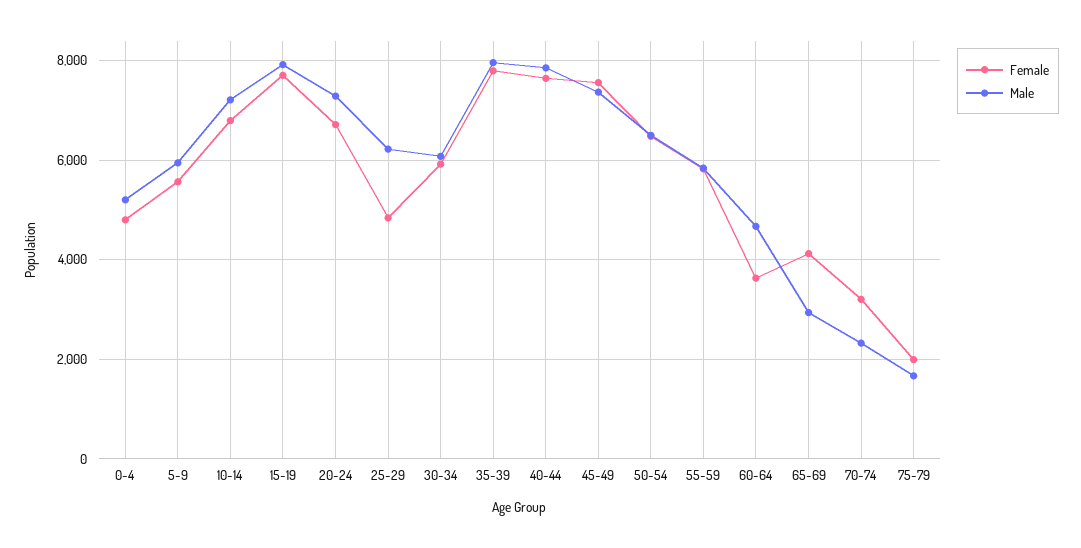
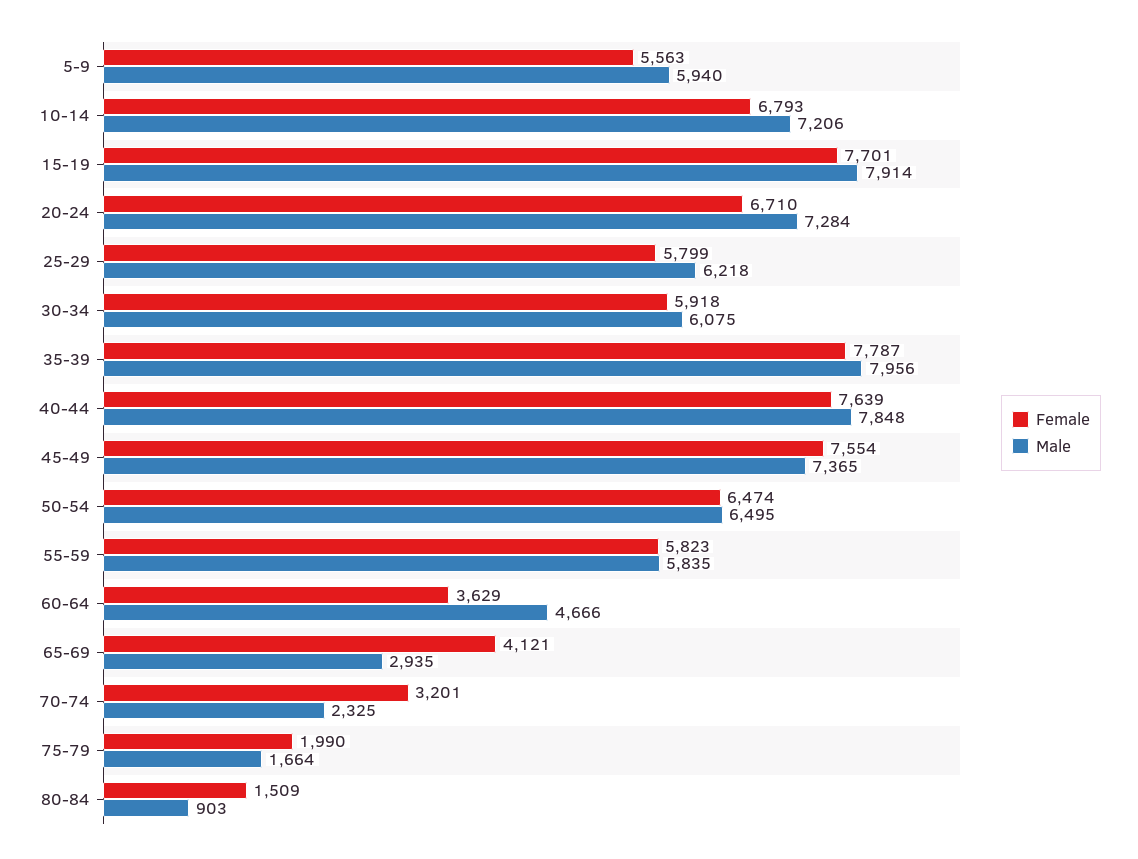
Female, 0-4: 4800 -> none
Male, 0-4: 5200 -> none
Female, 25-29: 4800 -> 5799
Female, 80-84: none -> 1509
Male, 80-84: none -> 903

